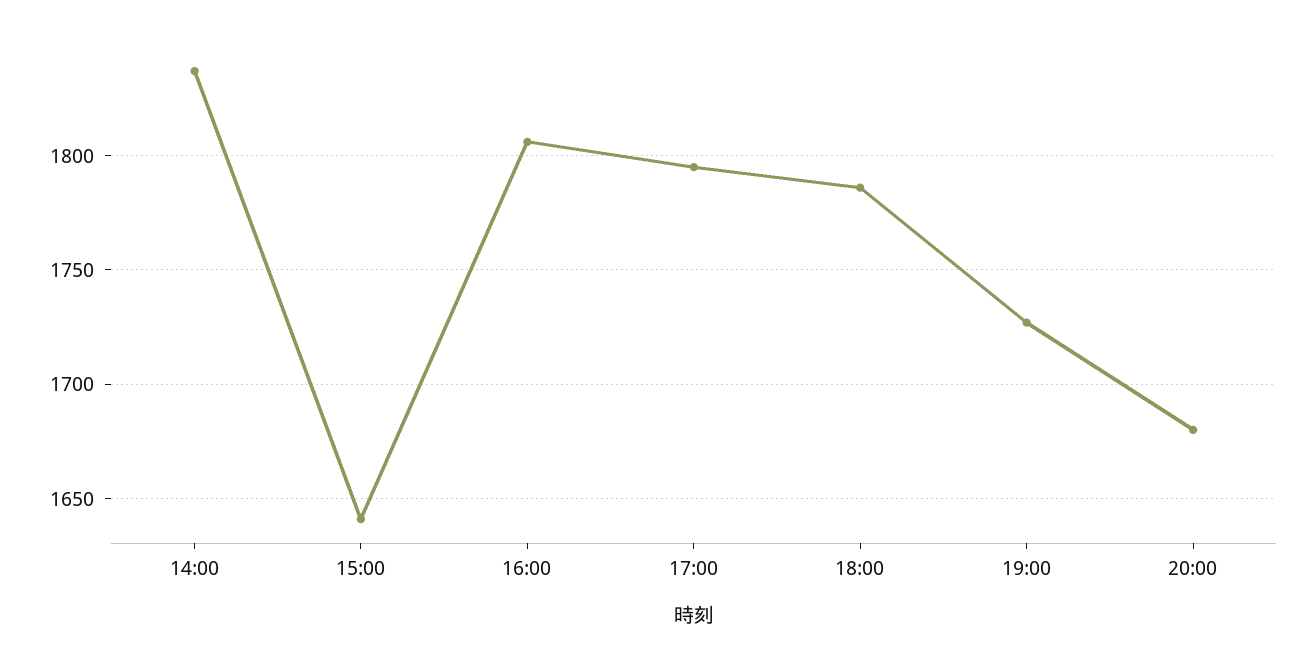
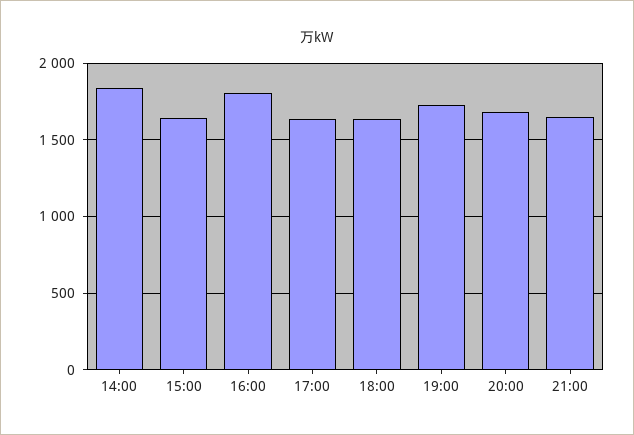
17:00: 1795 -> 1650
18:00: 1785 -> 1650
21:00: none -> 1650

